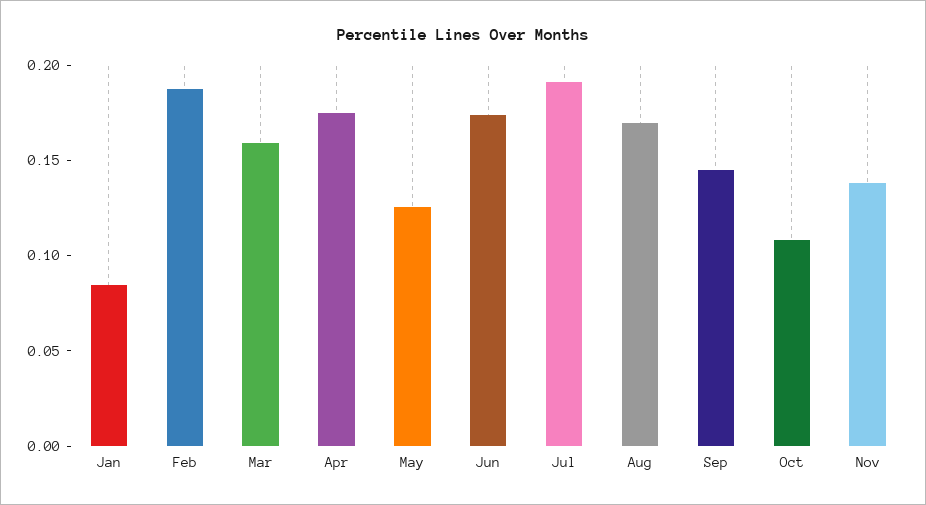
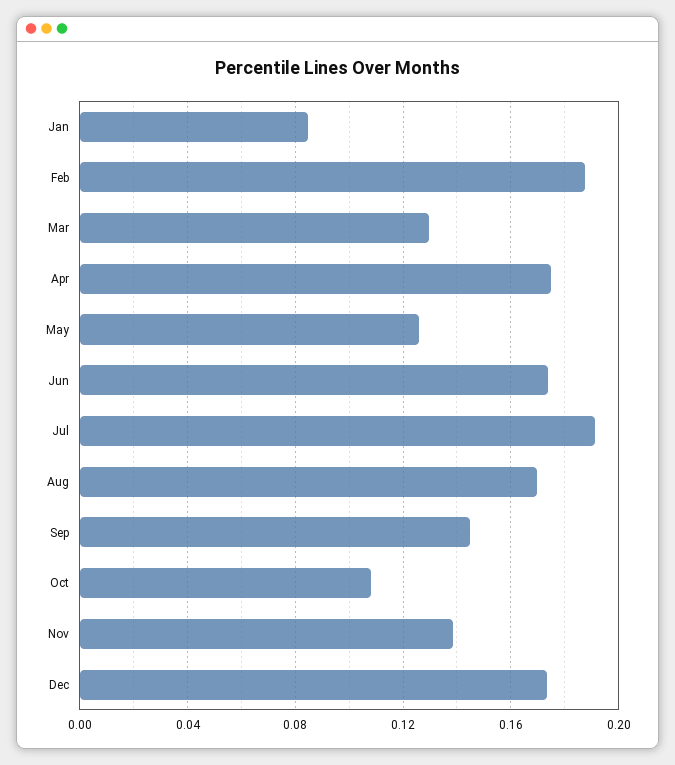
Mar: 0.16 -> 0.13
Dec: none -> 0.175

